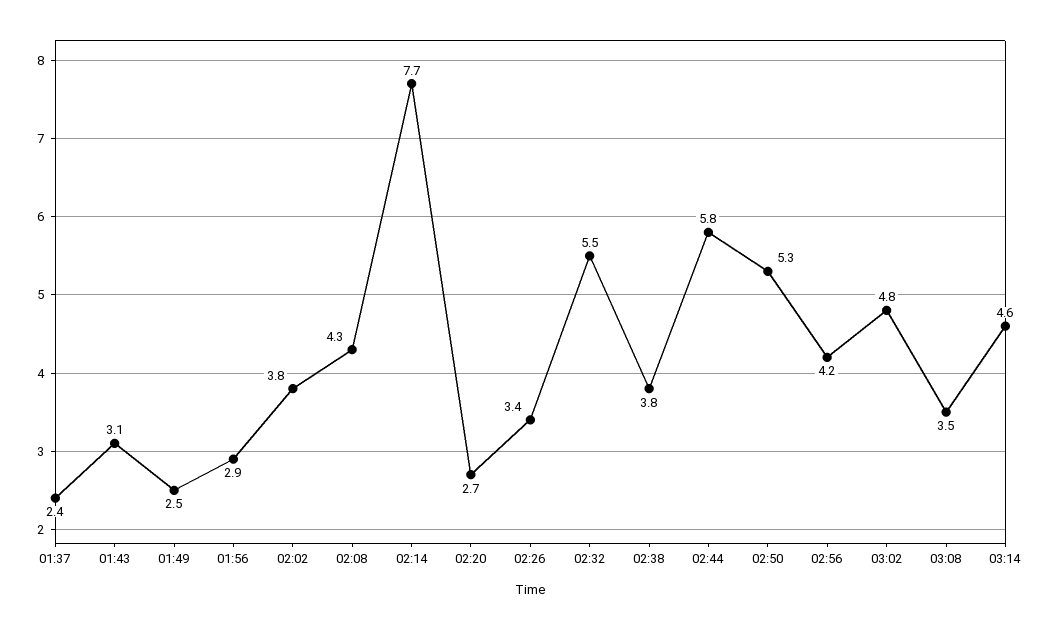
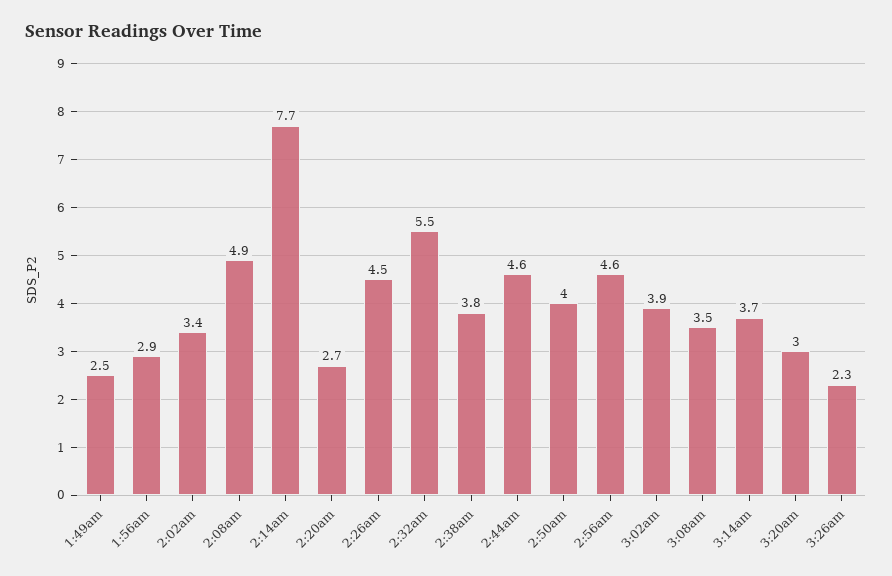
01:37: 2.4 -> none
01:43: 3.1 -> none
02:02: 3.8 -> 3.4
02:08: 4.3 -> 4.9
02:26: 3.4 -> 4.5
02:44: 5.8 -> 4.6
02:50: 5.3 -> 4
02:56: 4.2 -> 4.6
03:02: 4.8 -> 3.9
03:14: 4.6 -> 3.7
3:20am: none -> 3
3:26am: none -> 2.3

